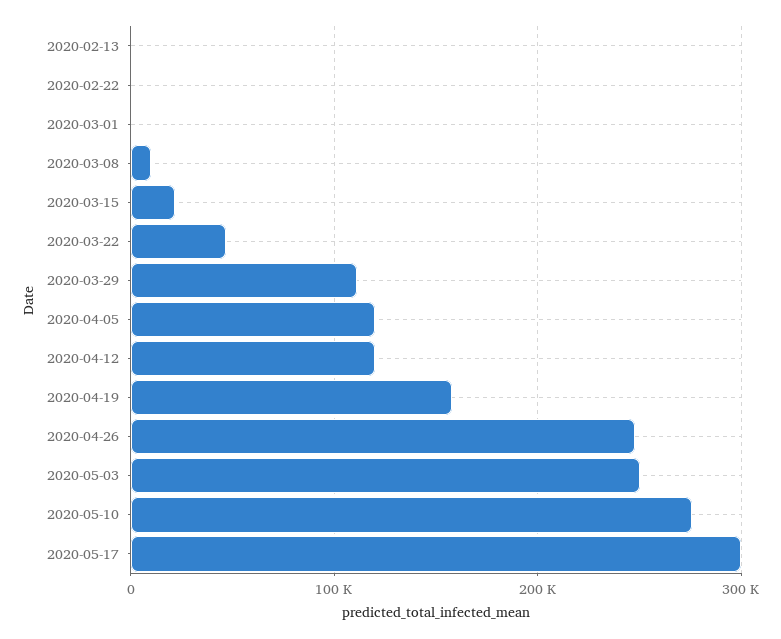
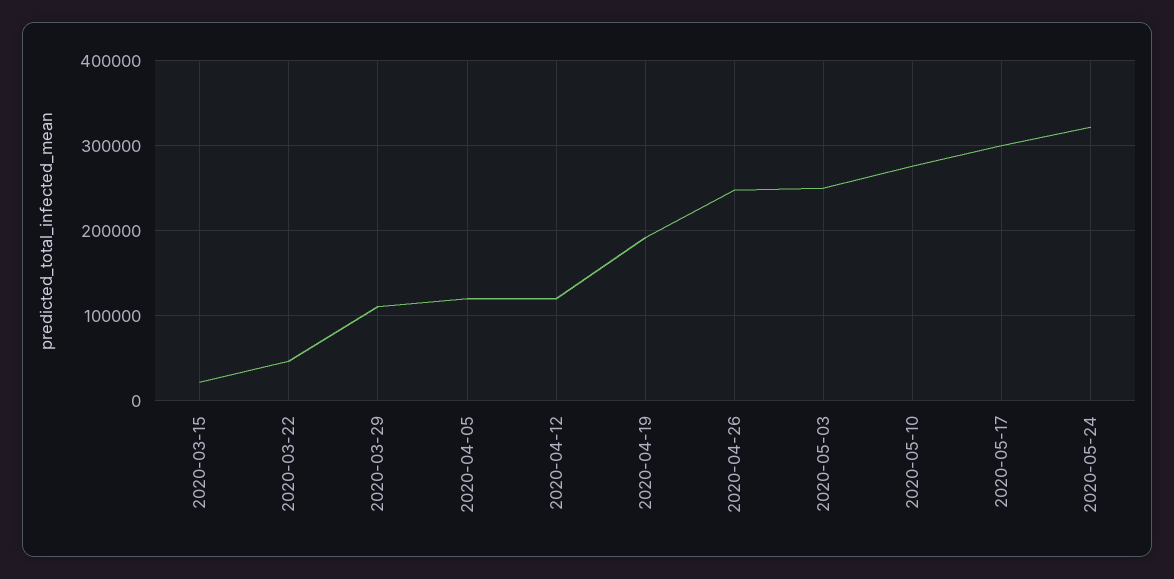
2020-02-13: 0 -> none
2020-02-22: 0 -> none
2020-03-01: 0 -> none
2020-03-08: 10000 -> none
2020-04-19: 160000 -> 190000
2020-05-24: none -> 320000

